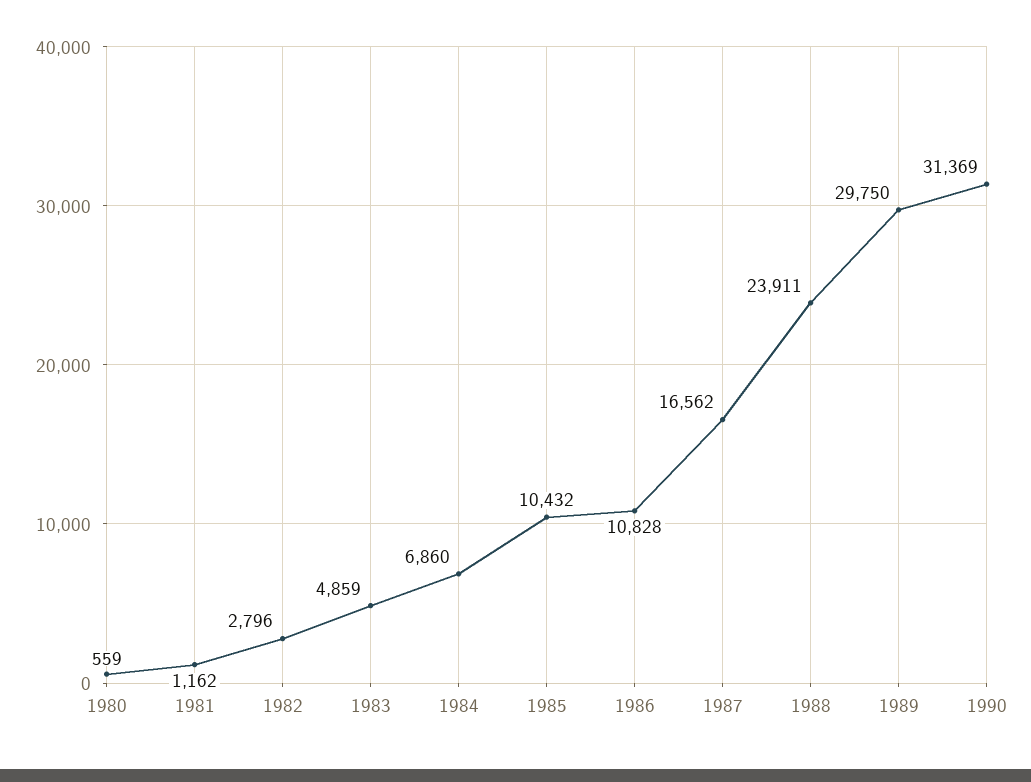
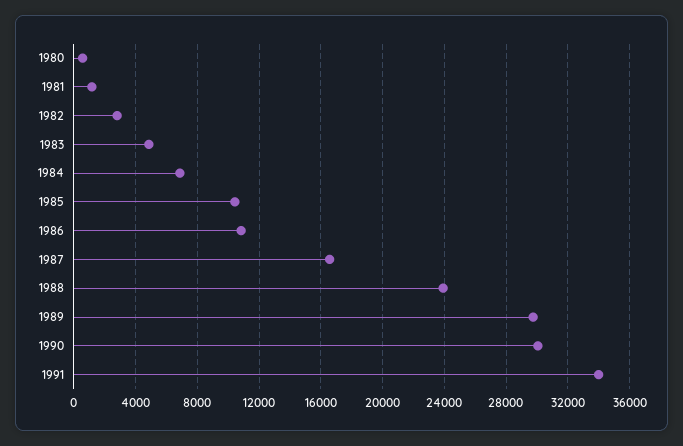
1990: 31369 -> 30000
1991: none -> 34000

